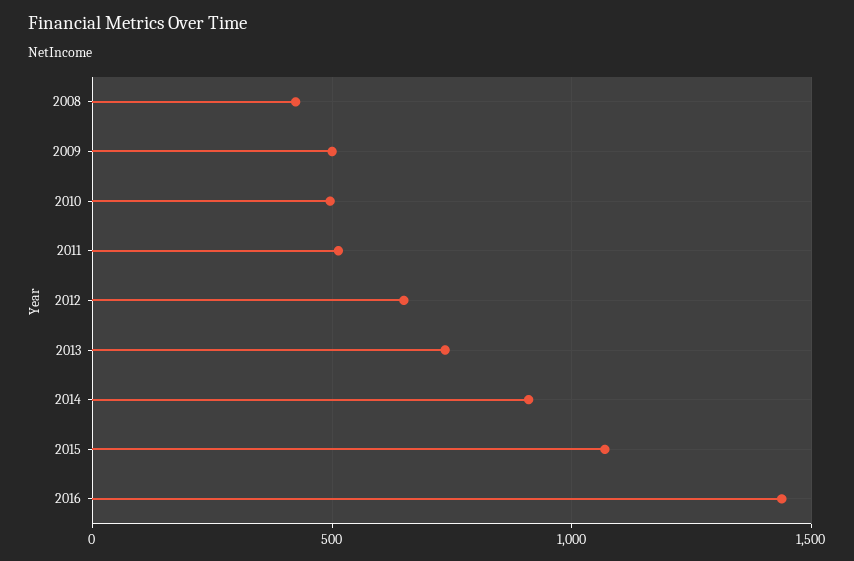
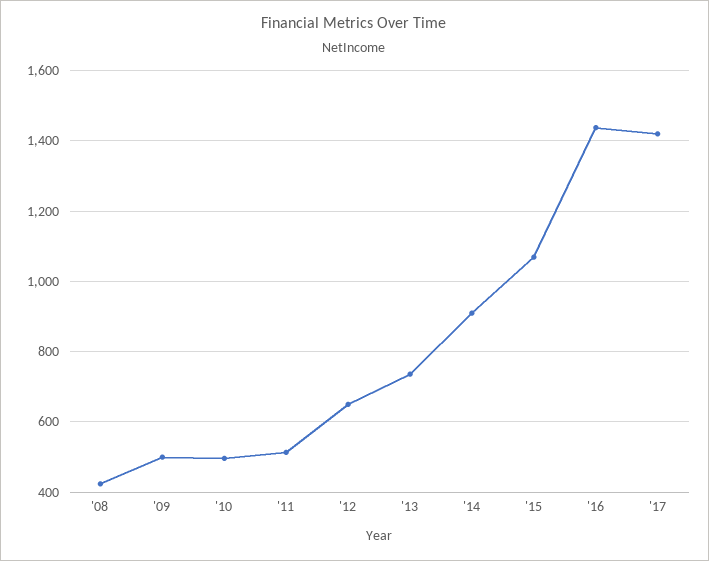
'17: none -> 1420

